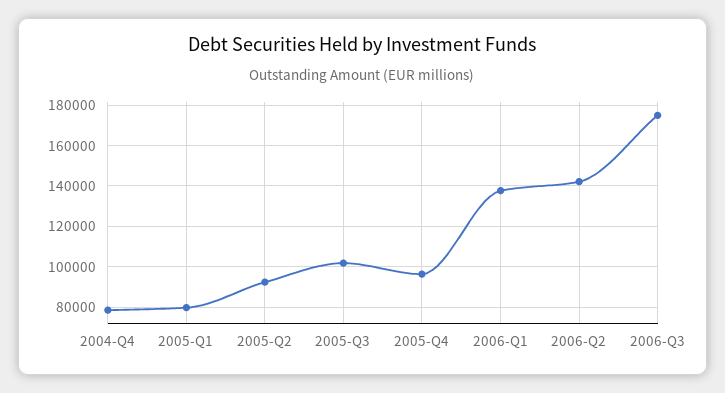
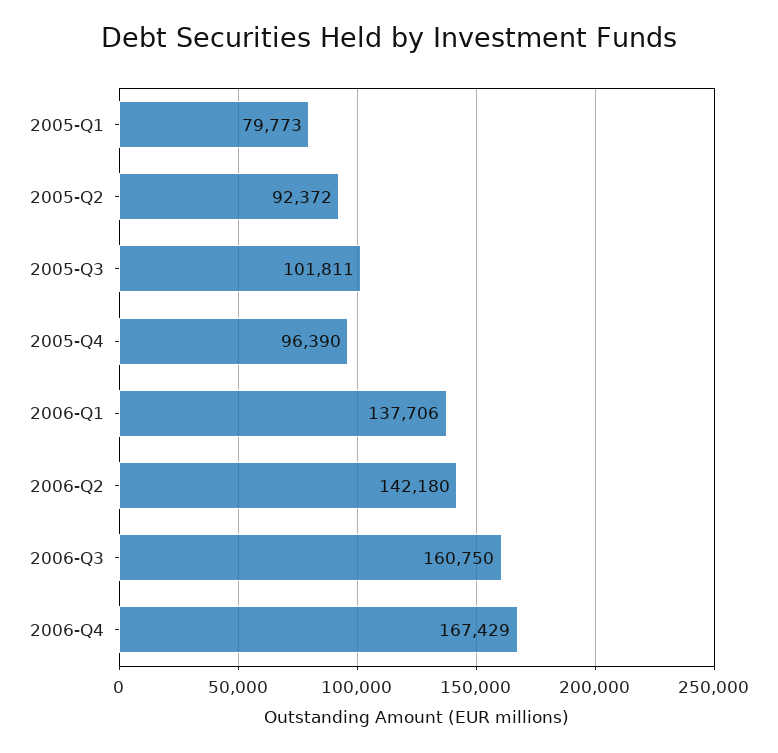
2004-Q4: 80000 -> none
2006-Q3: 175000 -> 160750
2006-Q4: none -> 167429

